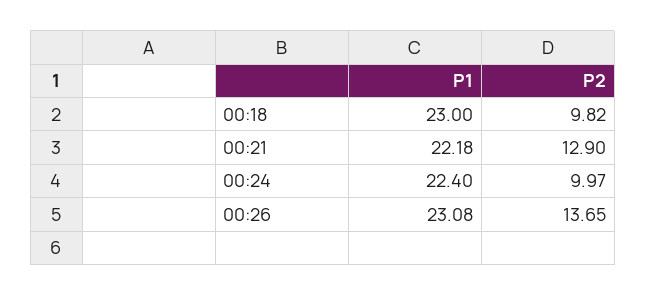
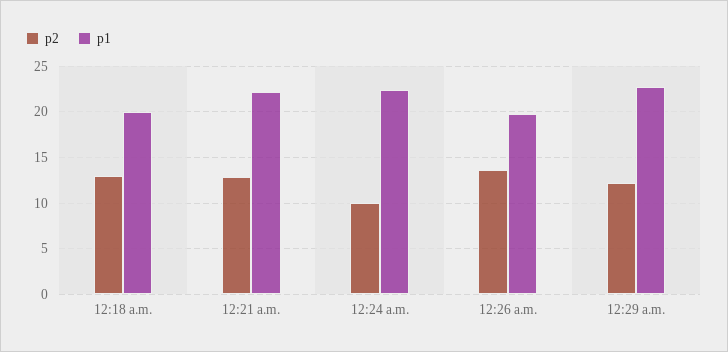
P1, 00:18: 23 -> 20
P2, 00:18: 9.82 -> 13
P1, 00:26: 23.08 -> 20
P2, 12:29 a.m.: none -> 12
P1, 12:29 a.m.: none -> 23

